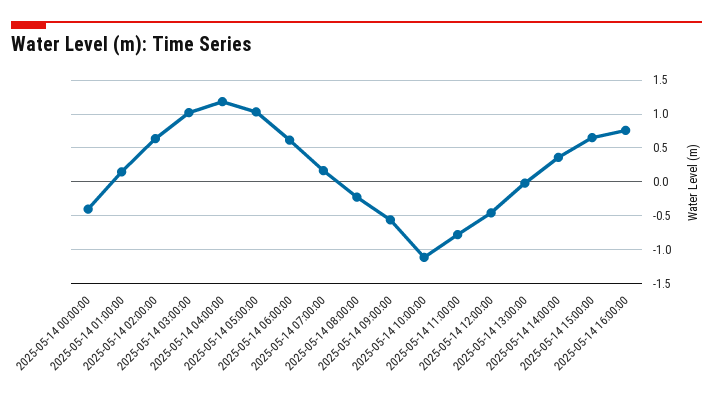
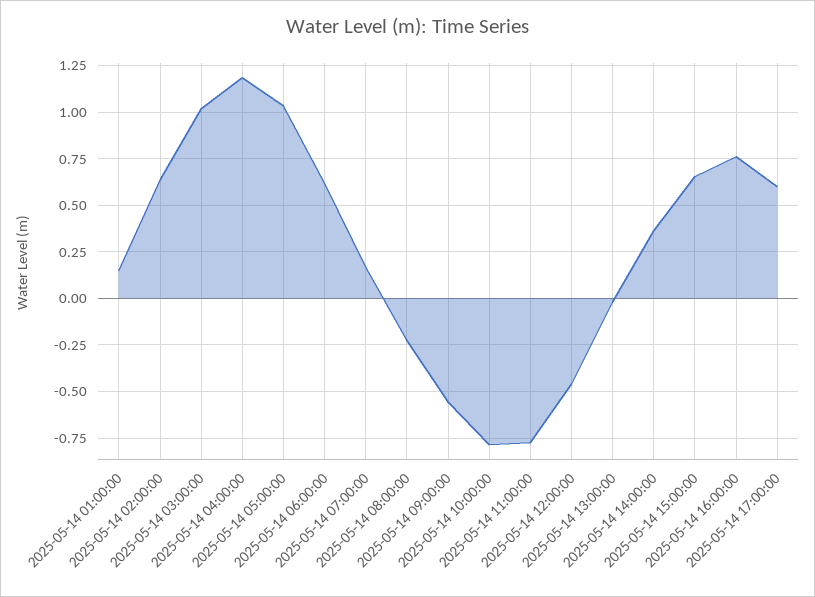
2025-05-14 00:00:00: -0.4 -> none
2025-05-14 10:00:00: -1.1 -> -0.8
2025-05-14 17:00:00: none -> 0.6

